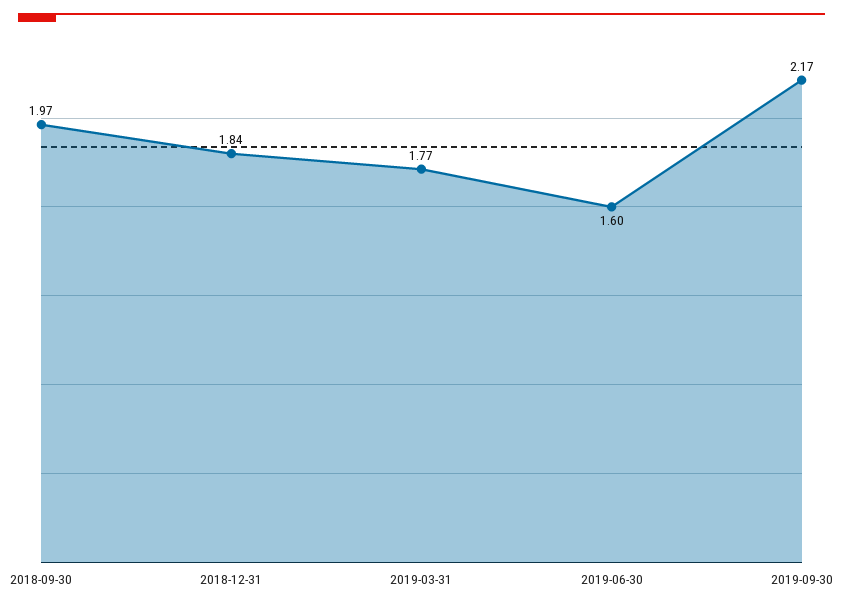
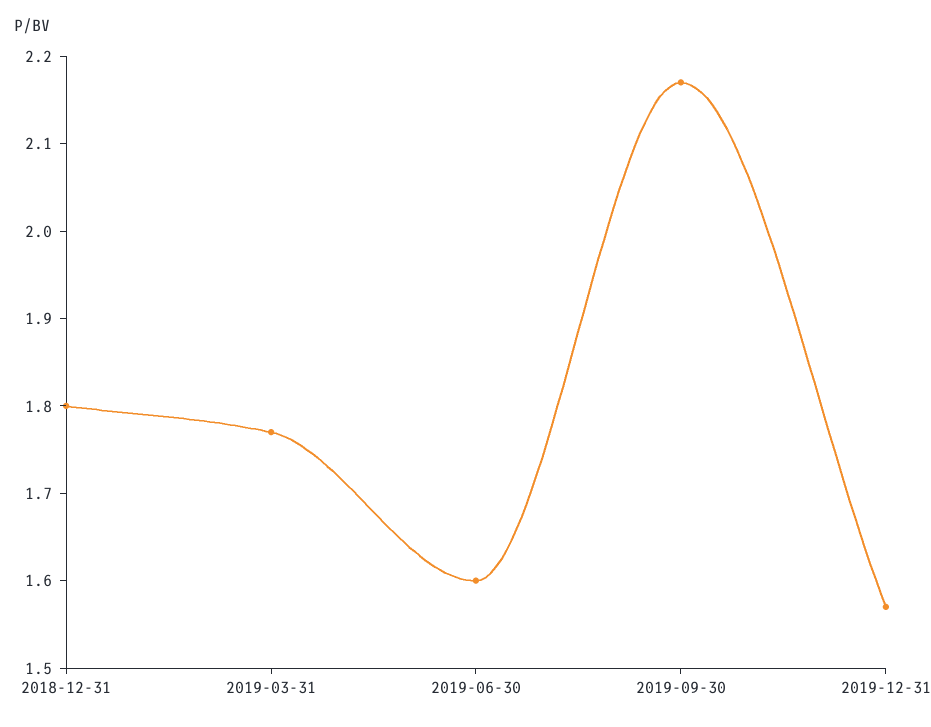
2018-09-30: 1.97 -> none
2018-12-31: 1.84 -> 1.8
2019-12-31: none -> 1.57

